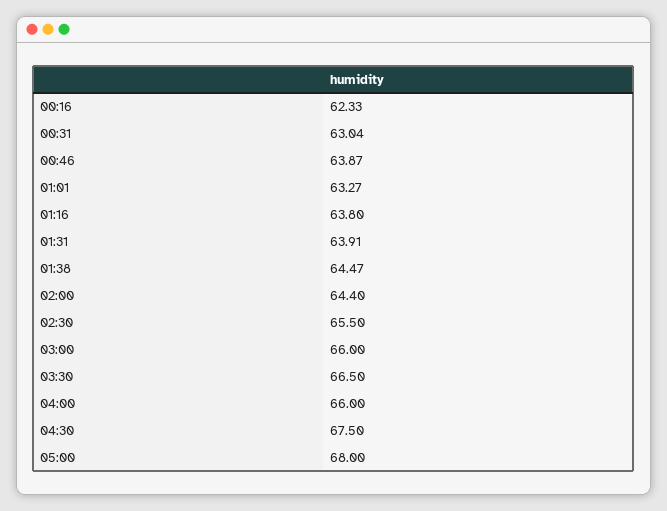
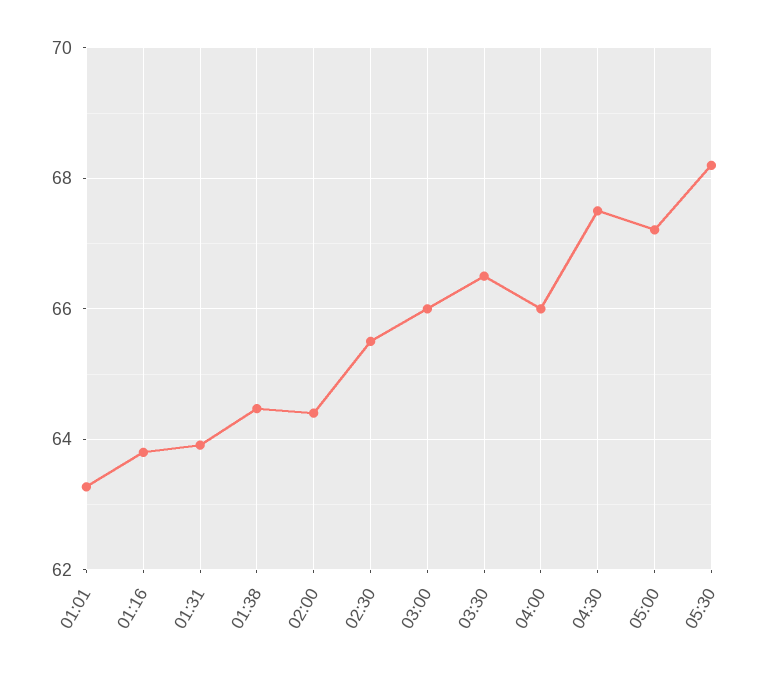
00:16: 62.33 -> none
00:31: 63.04 -> none
00:46: 63.87 -> none
05:00: 68 -> 67.2
05:30: none -> 68.2

